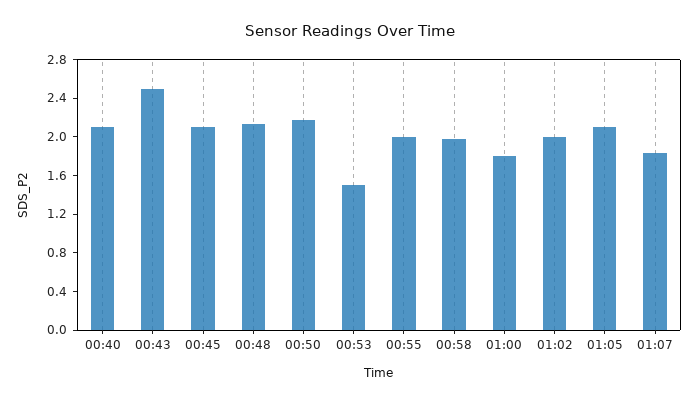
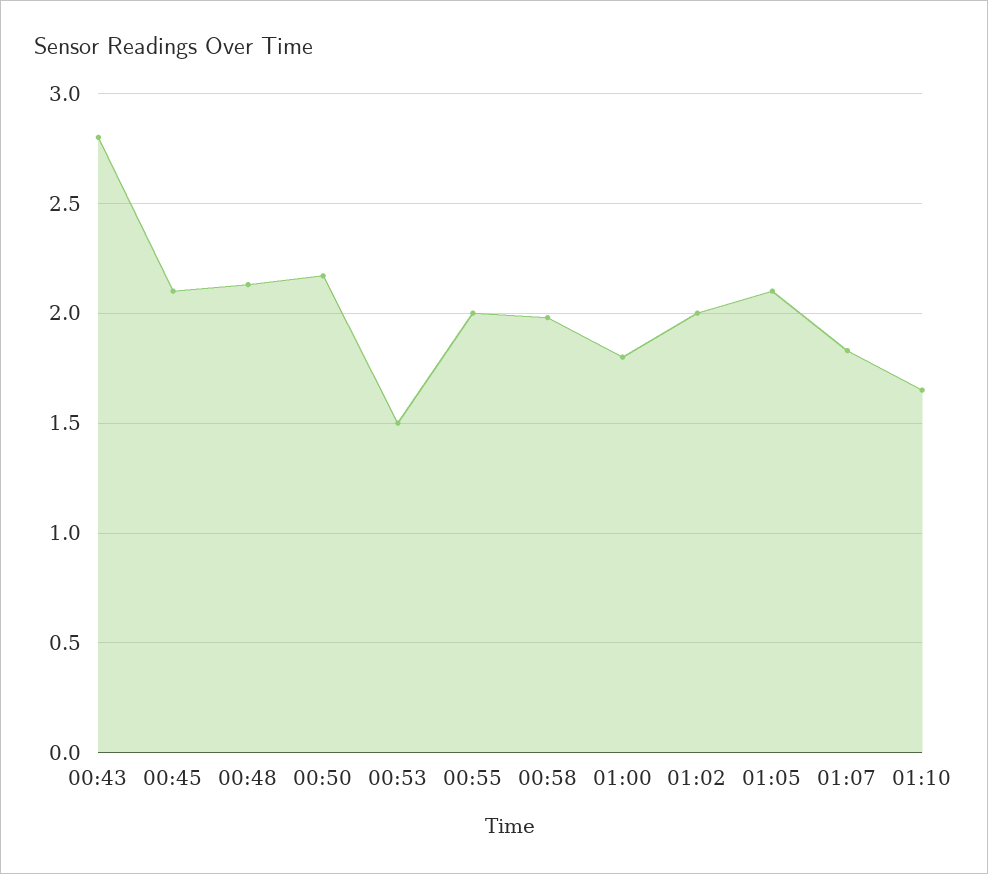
00:40: 2.1 -> none
00:43: 2.5 -> 2.8
01:10: none -> 1.65

